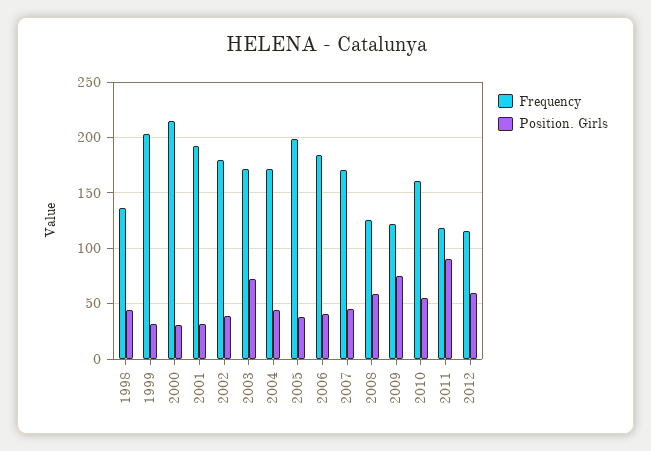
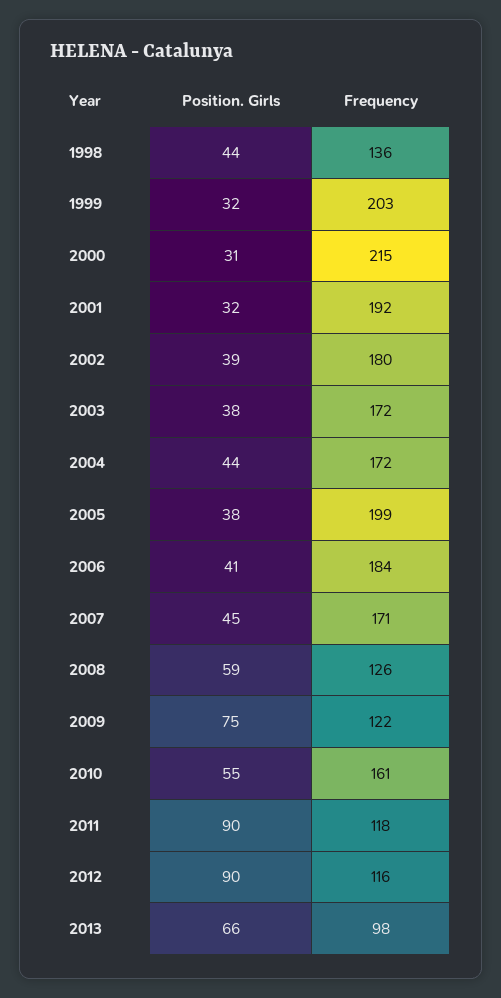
Position. Girls, 2003: 70 -> 38
Position. Girls, 2012: 60 -> 90
Position. Girls, 2013: none -> 66
Frequency, 2013: none -> 98

